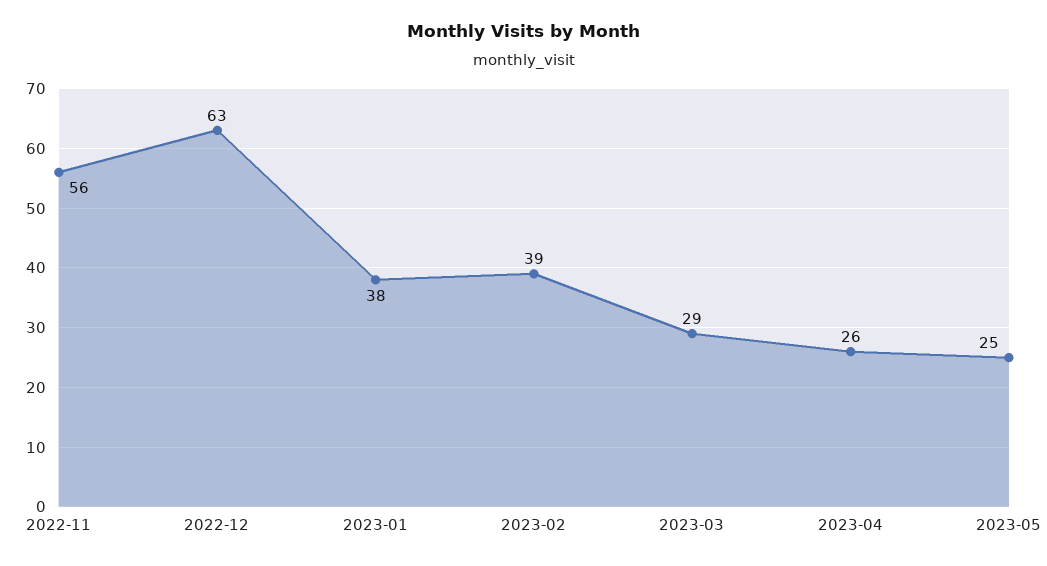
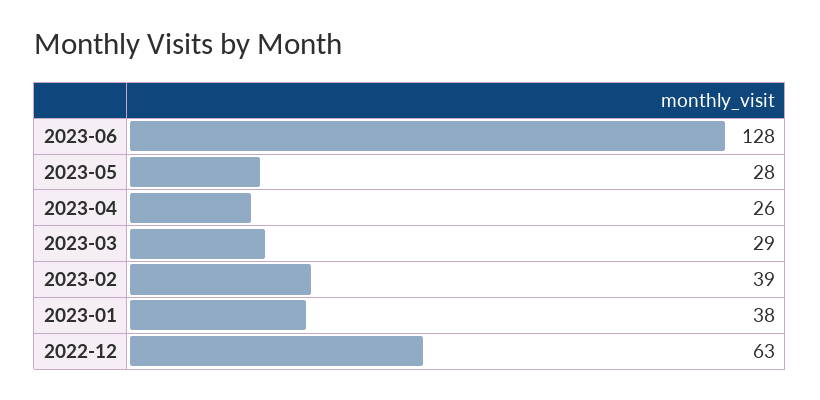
2022-11: 56 -> none
2023-05: 25 -> 28
2023-06: none -> 128

